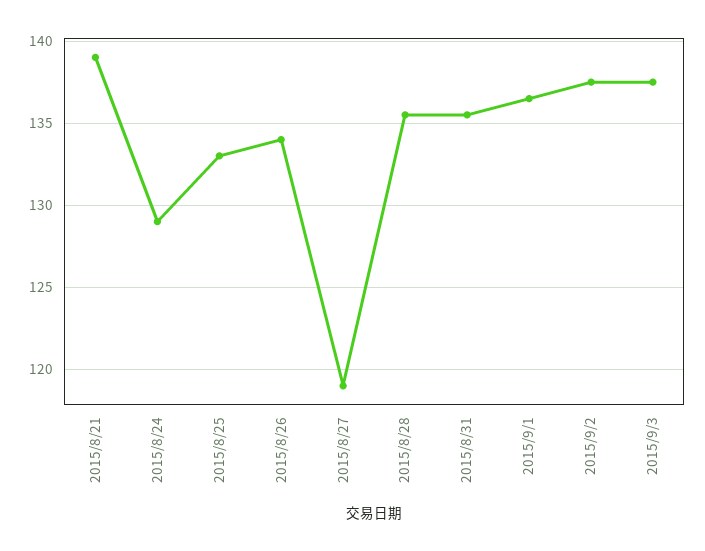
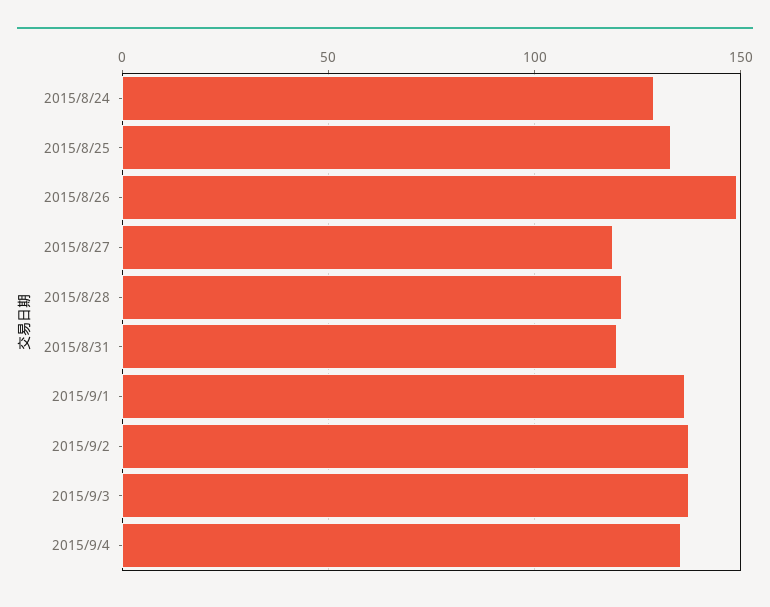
2015/8/21: 139 -> none
2015/8/26: 134 -> 150
2015/8/28: 135.5 -> 120
2015/8/31: 135.5 -> 120
2015/9/4: none -> 135

